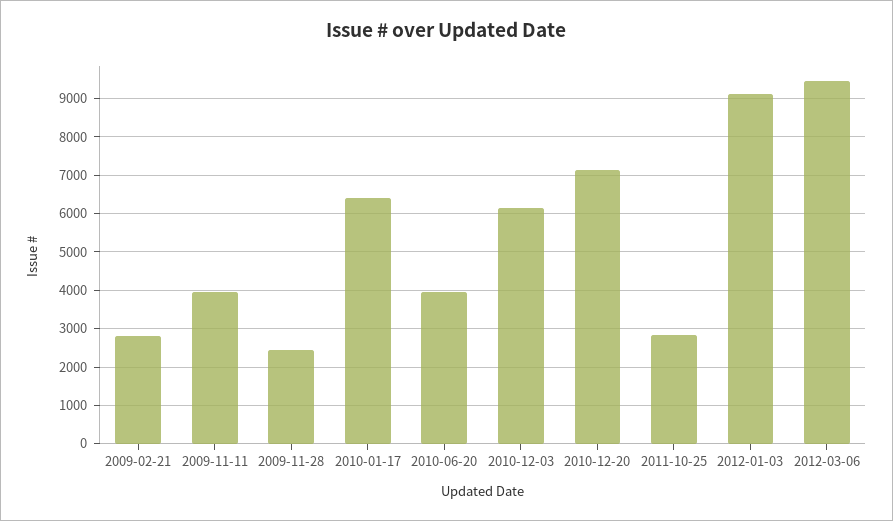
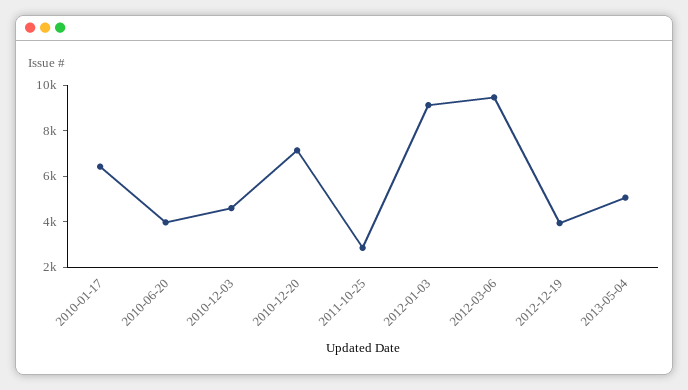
2009-02-21: 2800 -> none
2009-11-11: 4000 -> none
2009-11-28: 2400 -> none
2010-12-03: 6200 -> 4500
2012-12-19: none -> 4000
2013-05-04: none -> 5000

